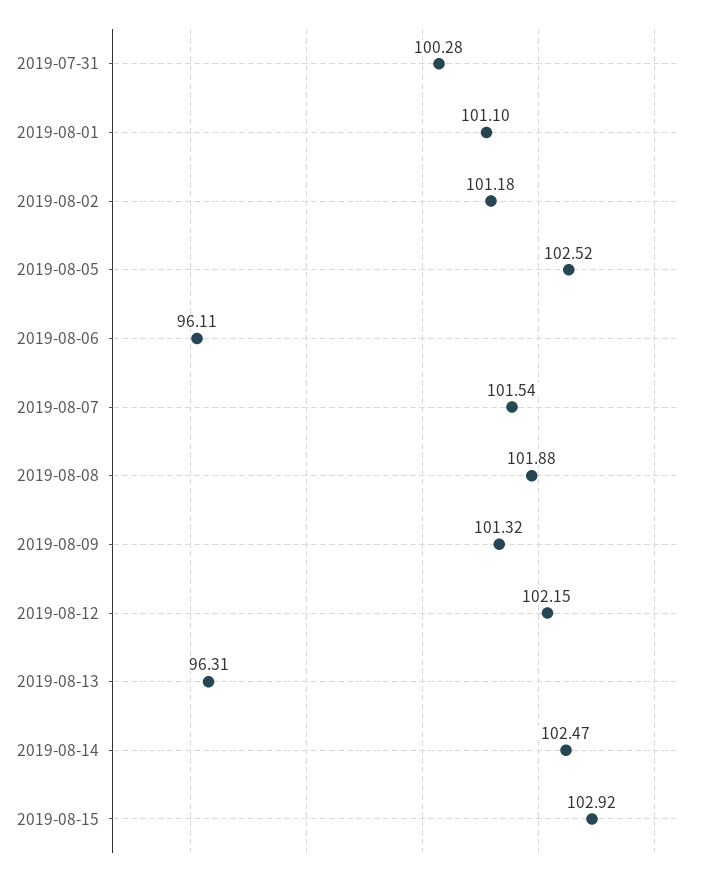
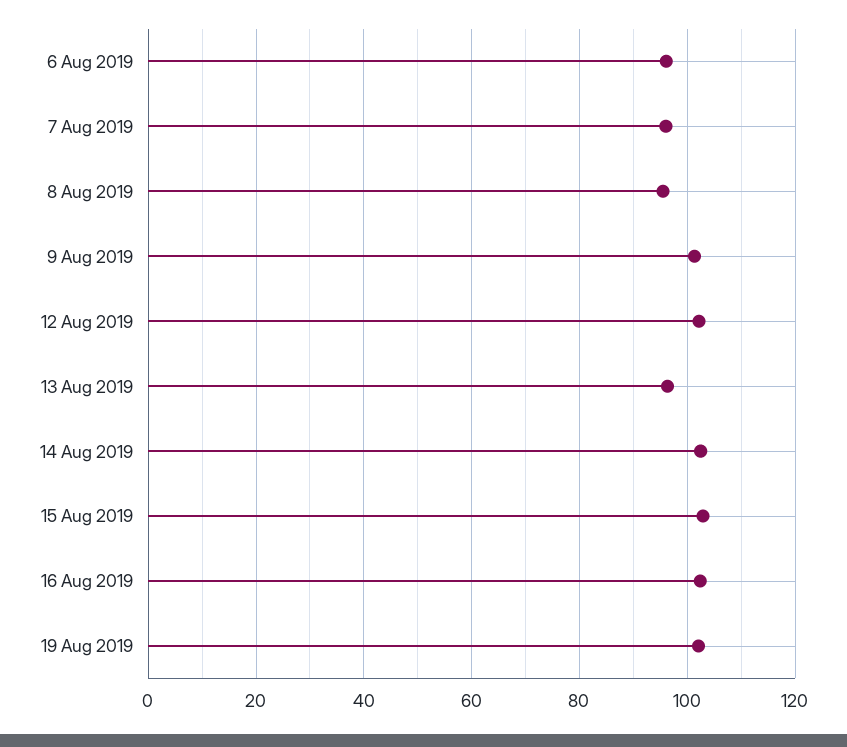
2019-07-31: 100.28 -> none
2019-08-01: 101.1 -> none
2019-08-02: 101.18 -> none
2019-08-05: 102.52 -> none
2019-08-07: 101.54 -> 96
2019-08-08: 101.88 -> 96
16 Aug 2019: none -> 102
19 Aug 2019: none -> 102

